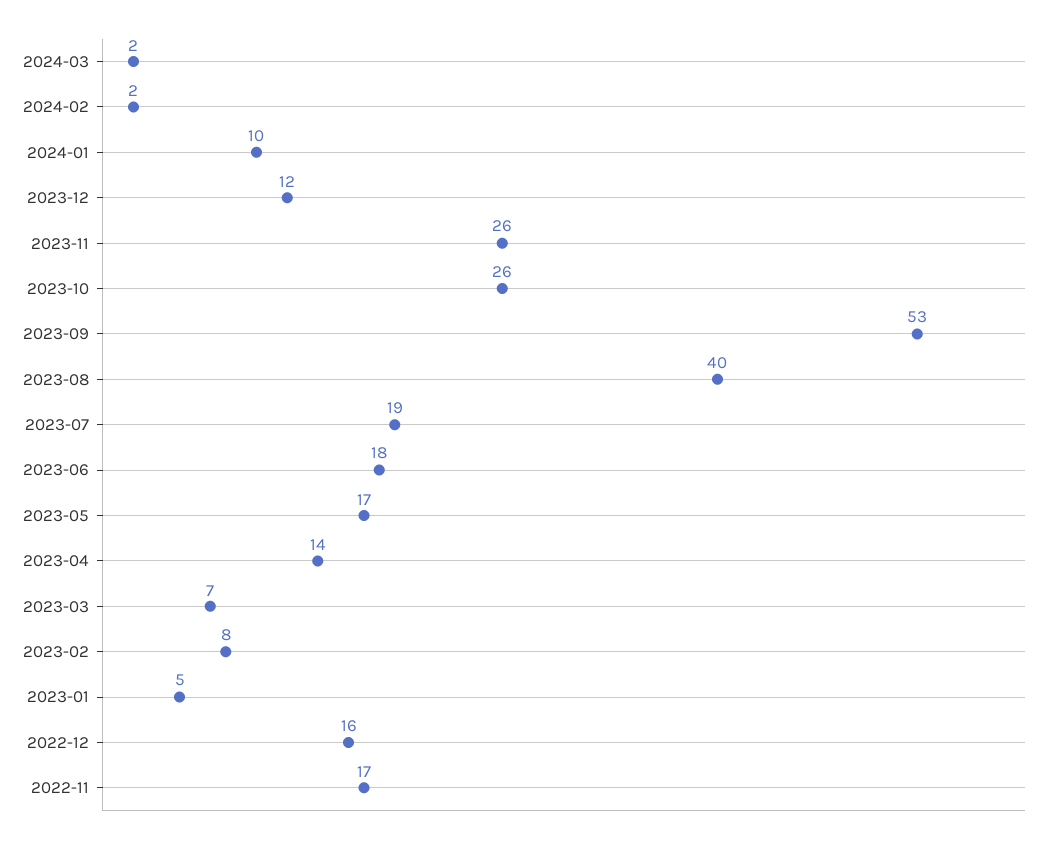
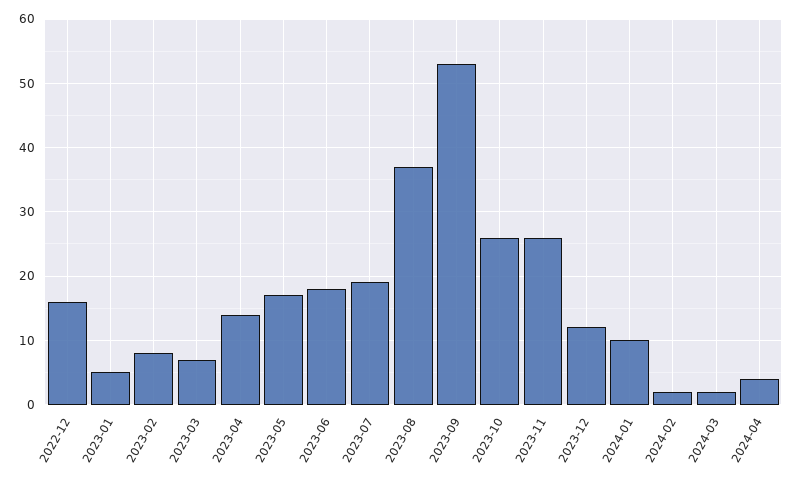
2023-08: 40 -> 37
2022-11: 17 -> none
2024-04: none -> 4

